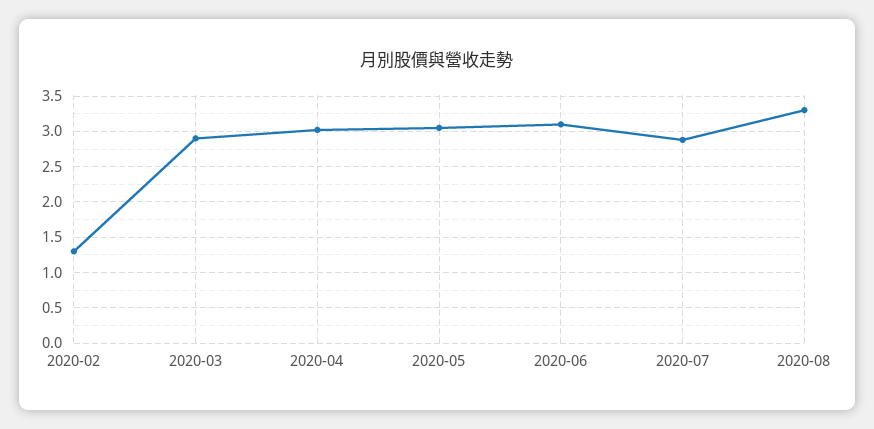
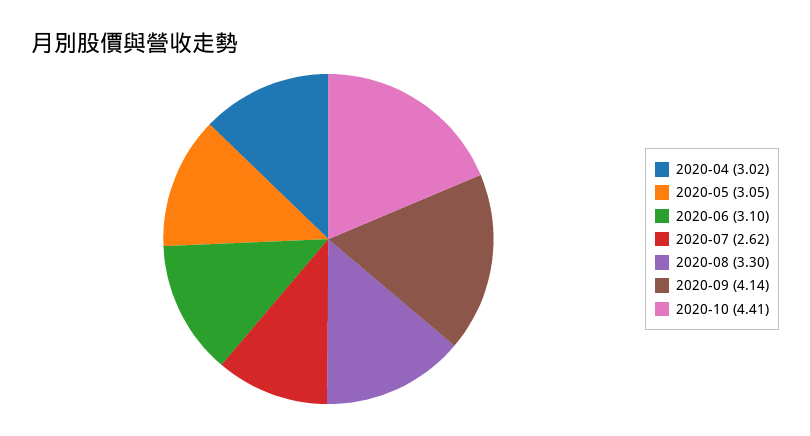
2020-02: 1.3 -> none
2020-03: 2.9 -> none
2020-07: 2.9 -> 2.62
2020-09: none -> 4.14
2020-10: none -> 4.41

